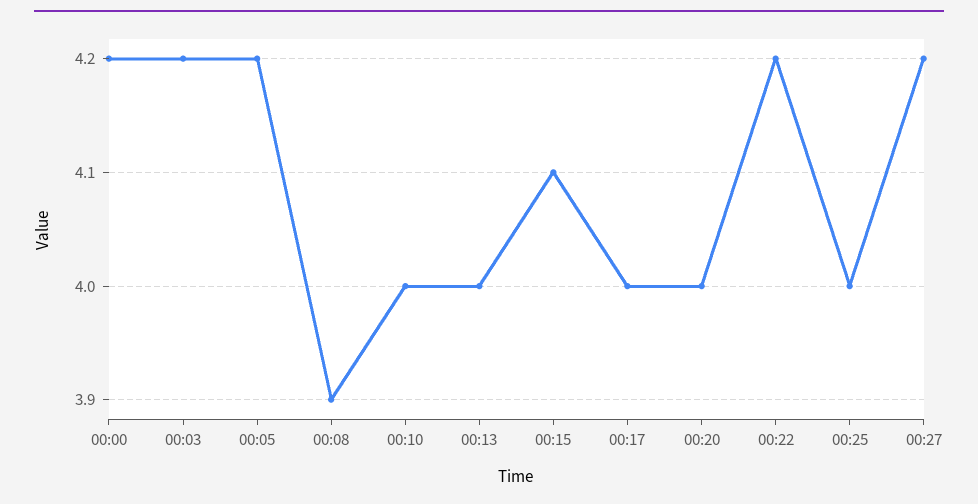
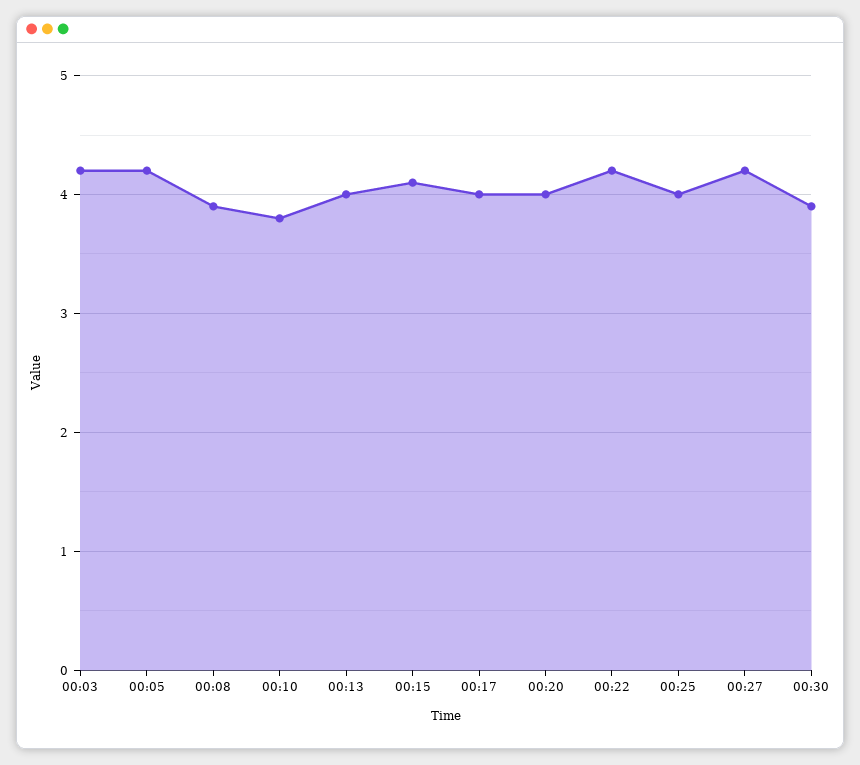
00:00: 4.2 -> none
00:10: 4 -> 3.8
00:30: none -> 3.9

